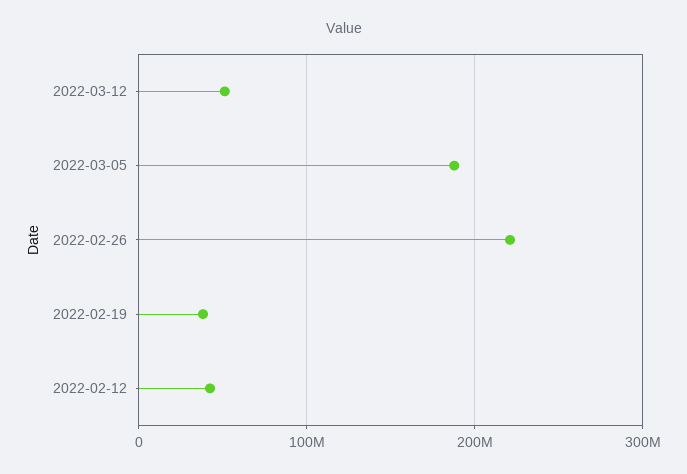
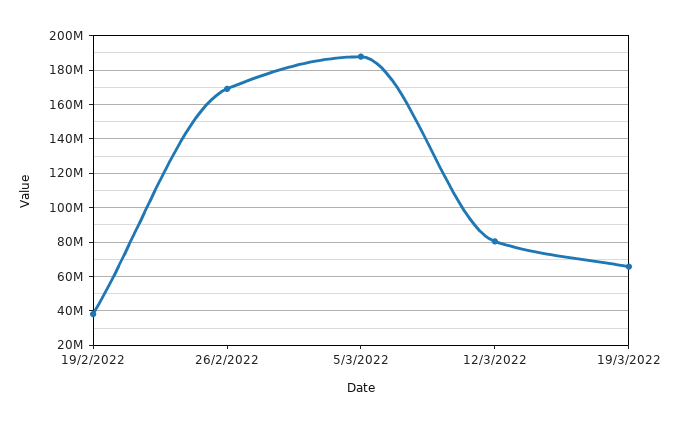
2022-03-12: 50000000 -> 80000000
2022-02-26: 220000000 -> 170000000
2022-02-12: 40000000 -> none
19/3/2022: none -> 65000000

